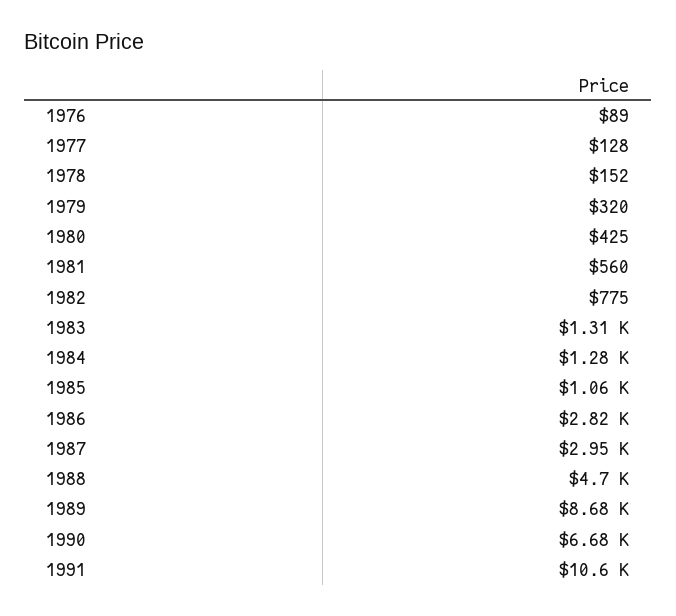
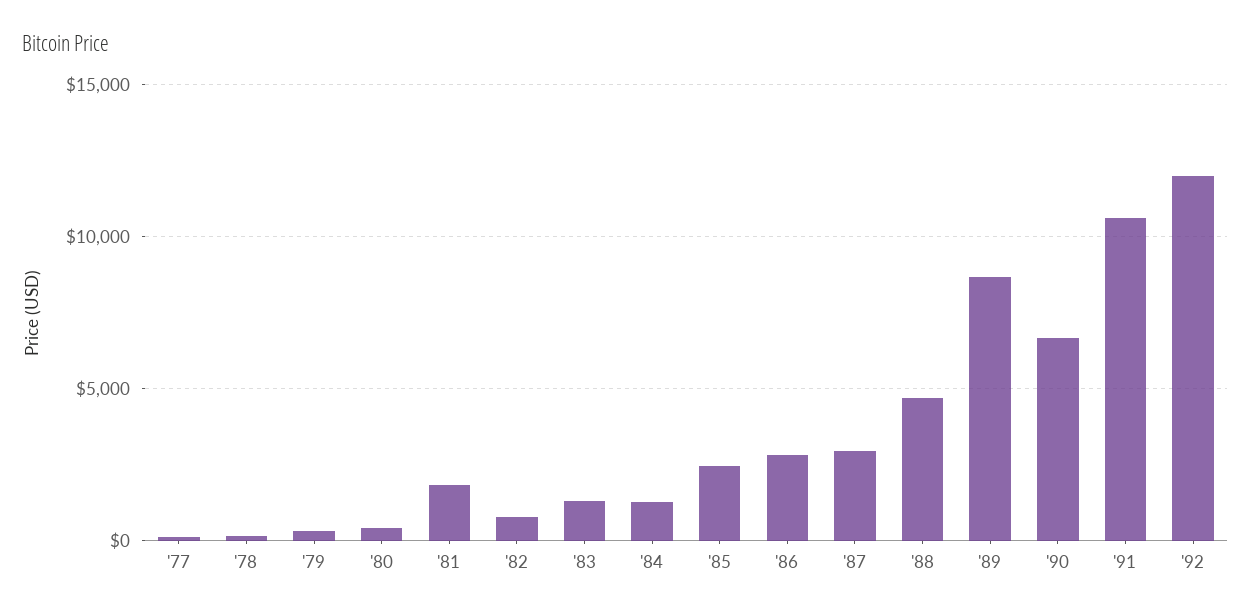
1976: 89 -> none
1981: 560 -> 2000
1985: 1060 -> 2500
'92: none -> 12000

